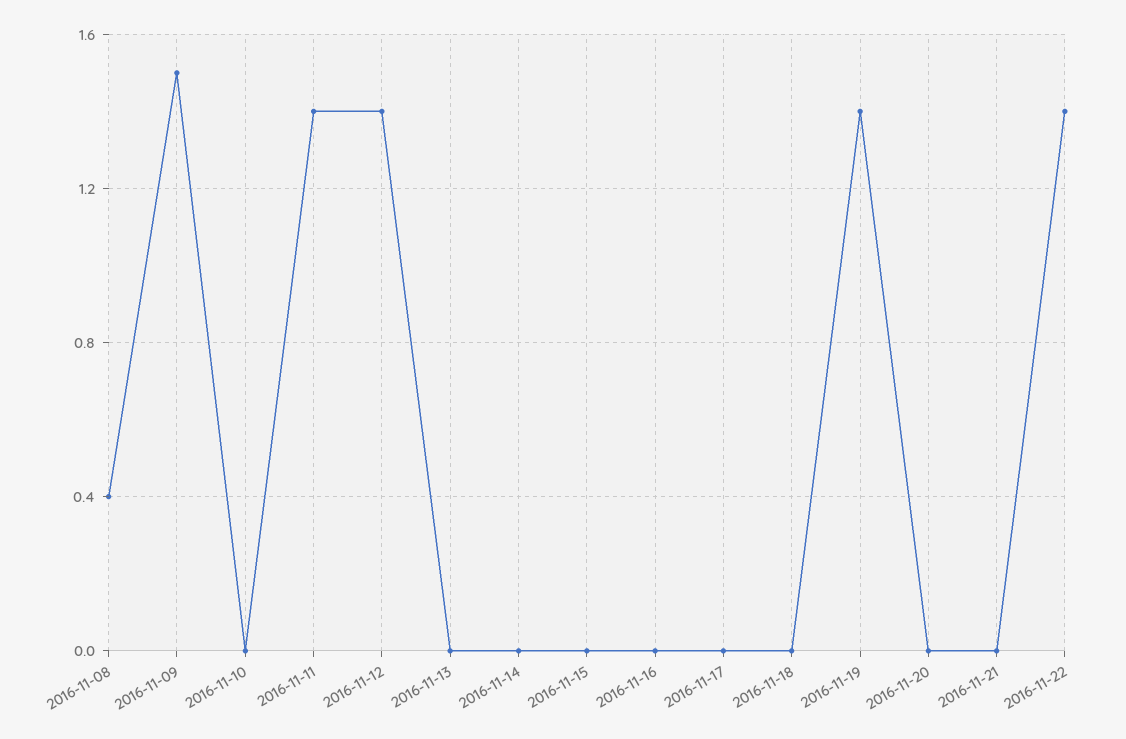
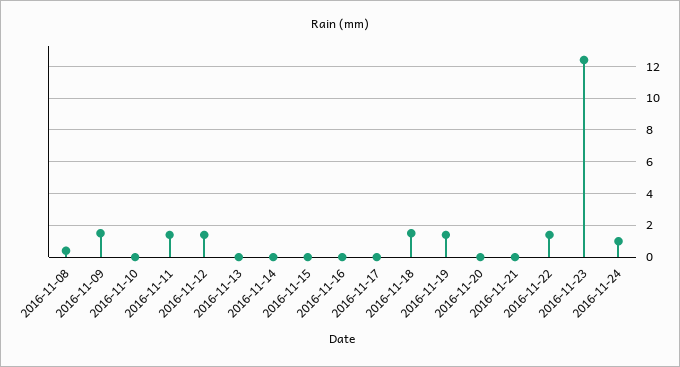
2016-11-18: 0 -> 1.5
2016-11-23: none -> 12.5
2016-11-24: none -> 1

